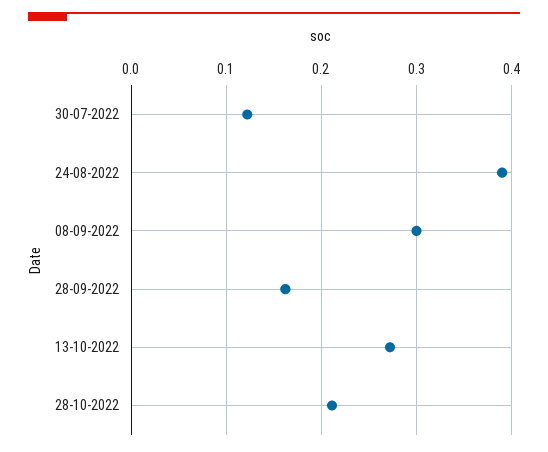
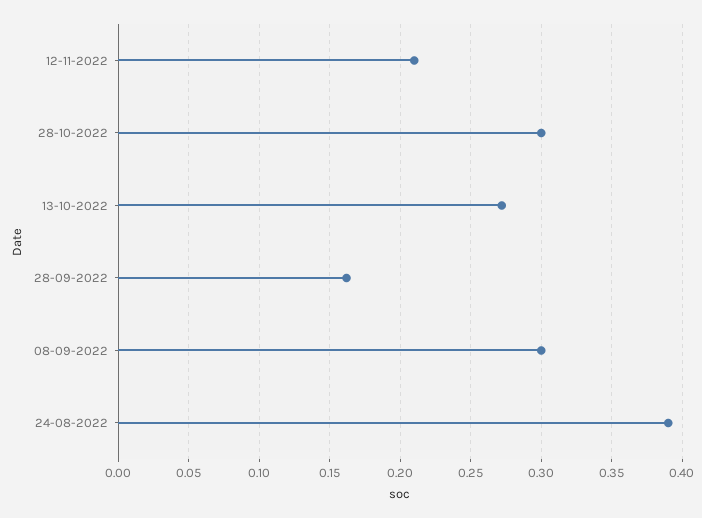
30-07-2022: 0.12 -> none
28-10-2022: 0.21 -> 0.3
12-11-2022: none -> 0.21

